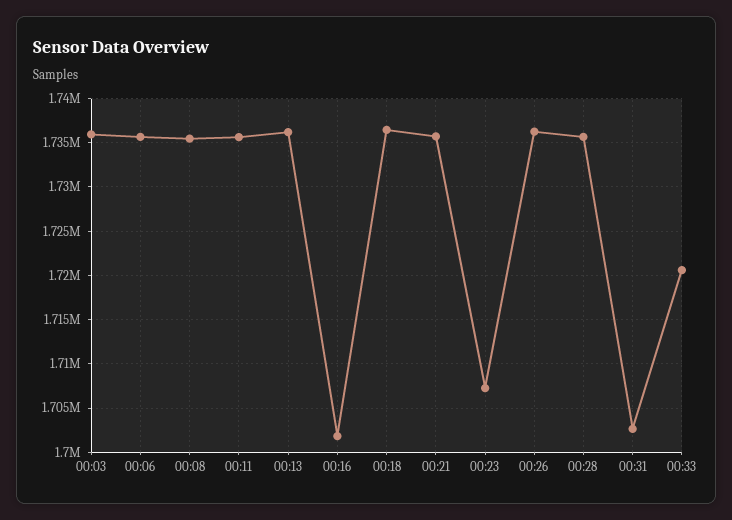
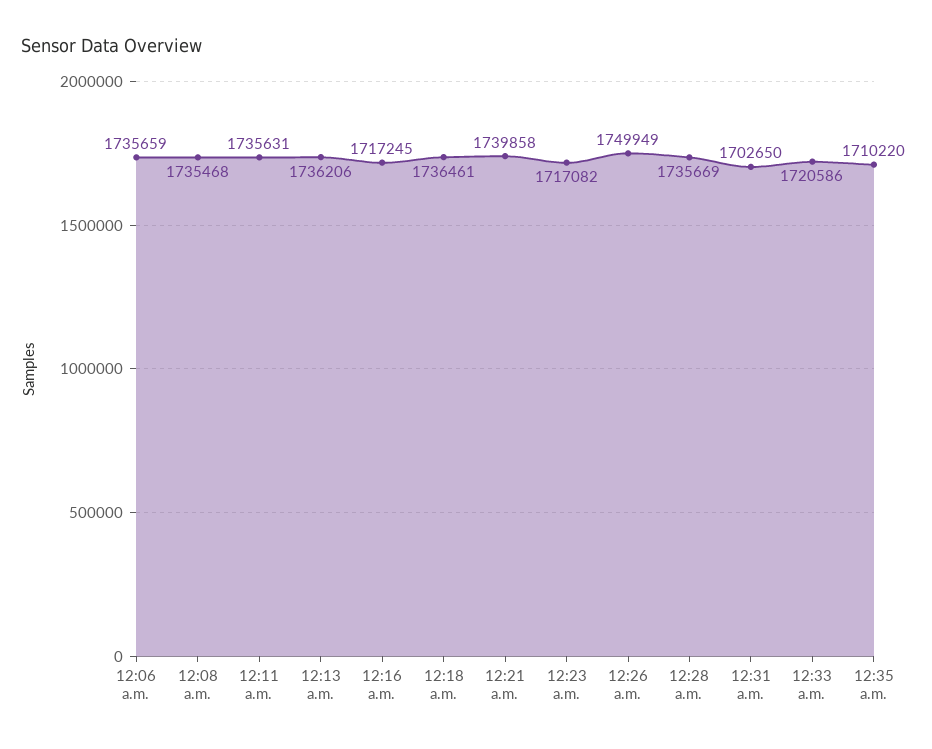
00:03: 1736000 -> none
00:16: 1702000 -> 1717245
00:21: 1736000 -> 1739858
00:23: 1707000 -> 1717082
00:26: 1736000 -> 1749949
12:35 a.m.: none -> 1710220

